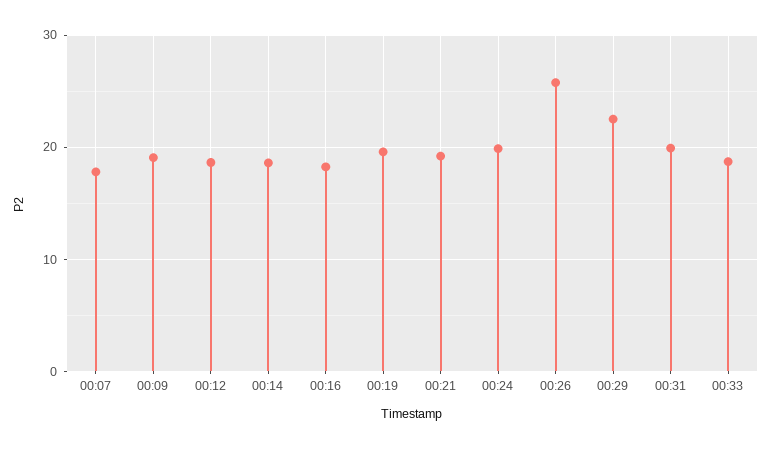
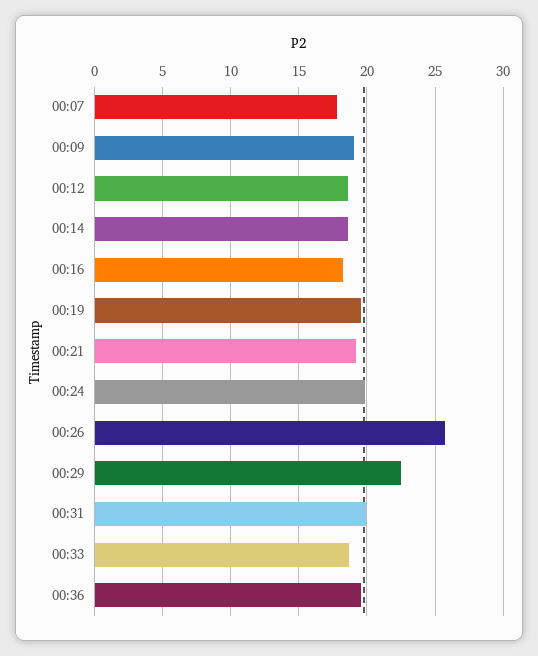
00:36: none -> 19.5

